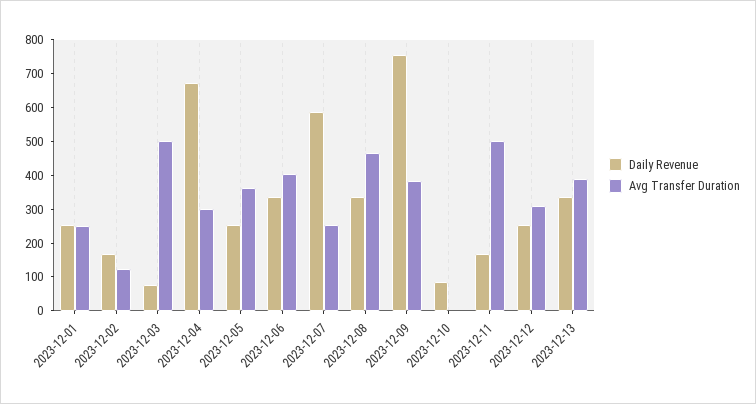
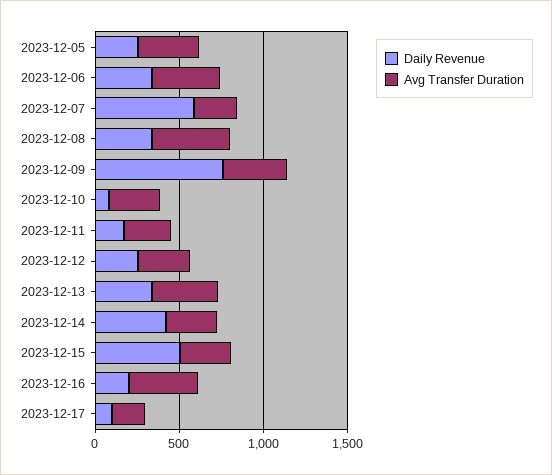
Daily Revenue, 2023-12-01: 250 -> none
Avg Transfer Duration, 2023-12-01: 250 -> none
Daily Revenue, 2023-12-02: 175 -> none
Avg Transfer Duration, 2023-12-02: 125 -> none
Daily Revenue, 2023-12-03: 75 -> none
Avg Transfer Duration, 2023-12-03: 500 -> none
Daily Revenue, 2023-12-04: 675 -> none
Avg Transfer Duration, 2023-12-04: 300 -> none
Avg Transfer Duration, 2023-12-10: 0 -> 300
Avg Transfer Duration, 2023-12-11: 500 -> 300
Daily Revenue, 2023-12-14: none -> 400
Avg Transfer Duration, 2023-12-14: none -> 300
Daily Revenue, 2023-12-15: none -> 500
Avg Transfer Duration, 2023-12-15: none -> 300
Daily Revenue, 2023-12-16: none -> 200
Avg Transfer Duration, 2023-12-16: none -> 400
Daily Revenue, 2023-12-17: none -> 100
Avg Transfer Duration, 2023-12-17: none -> 200

